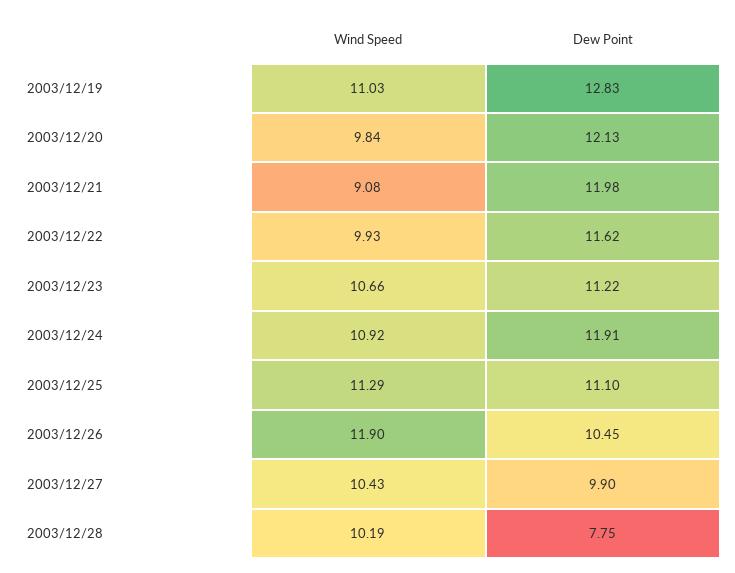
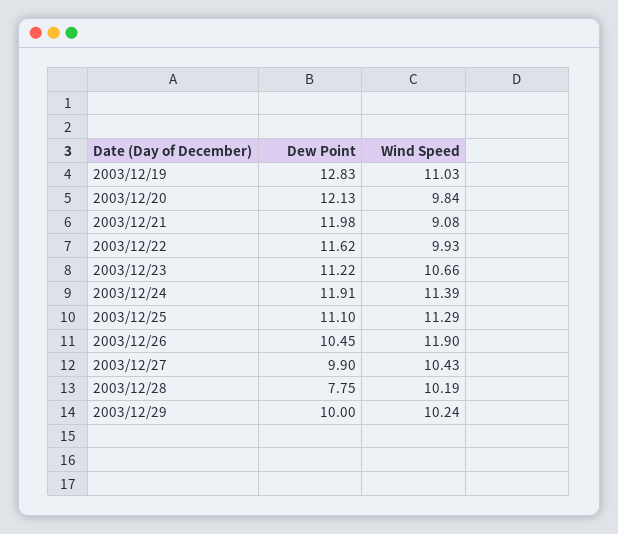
Wind Speed, 2003/12/24: 10.92 -> 11.39
Dew Point, 2003/12/29: none -> 10
Wind Speed, 2003/12/29: none -> 10.24

